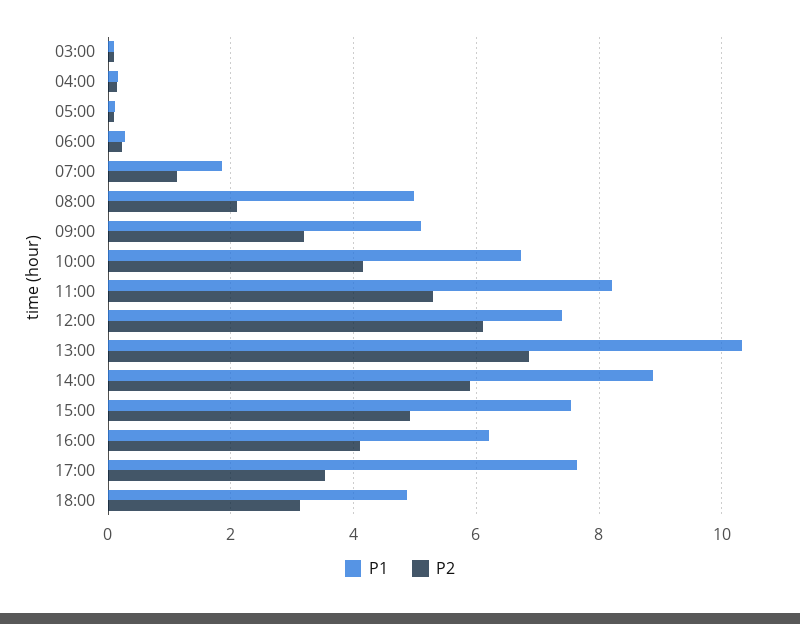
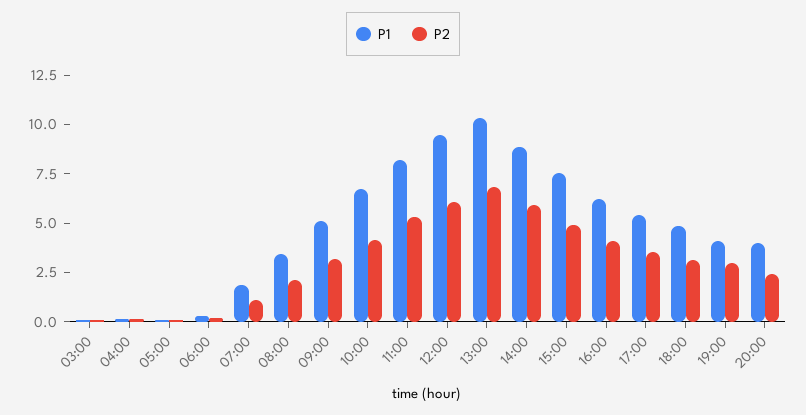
P1, 08:00: 5 -> 3.5
P1, 12:00: 7.4 -> 9.5
P1, 17:00: 7.6 -> 5.5
P1, 19:00: none -> 4
P2, 19:00: none -> 3
P1, 20:00: none -> 4
P2, 20:00: none -> 2.5

